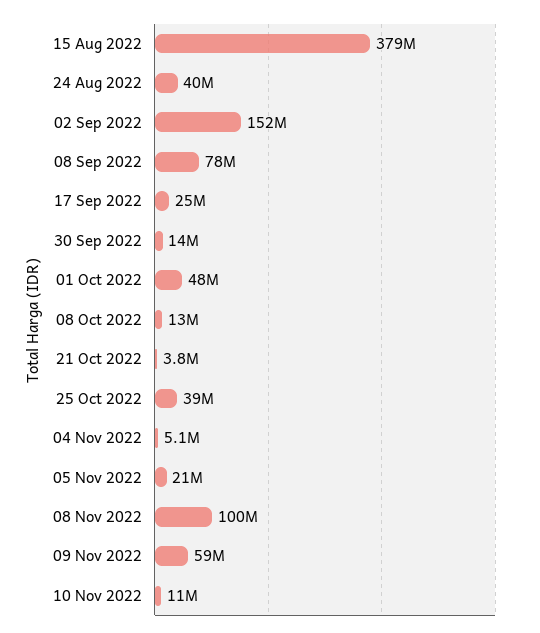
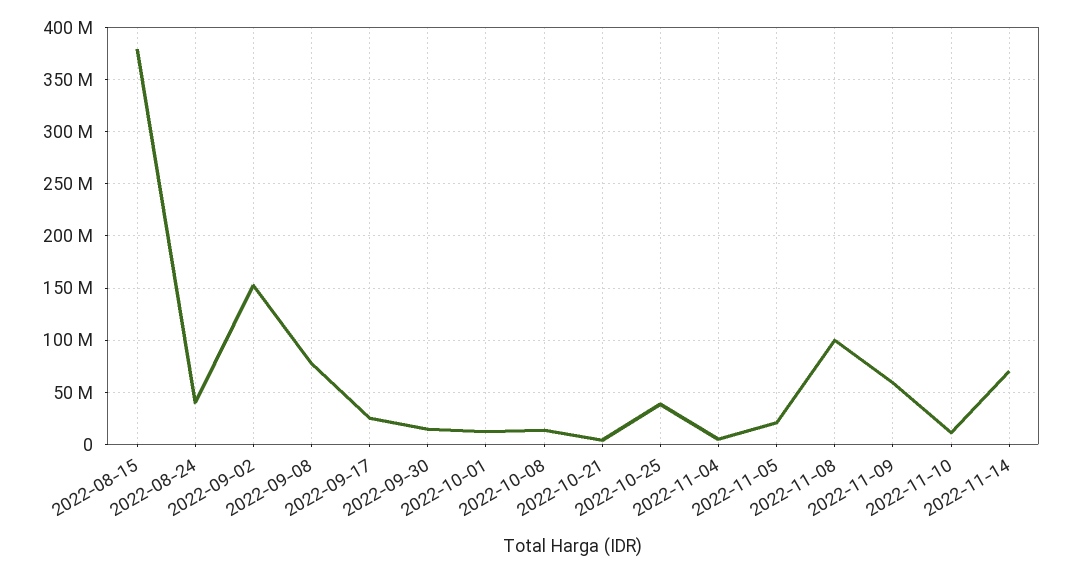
01 Oct 2022: 48000000 -> 10000000
2022-11-14: none -> 70000000

